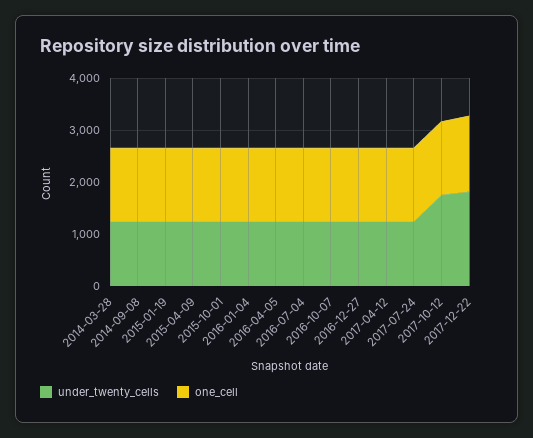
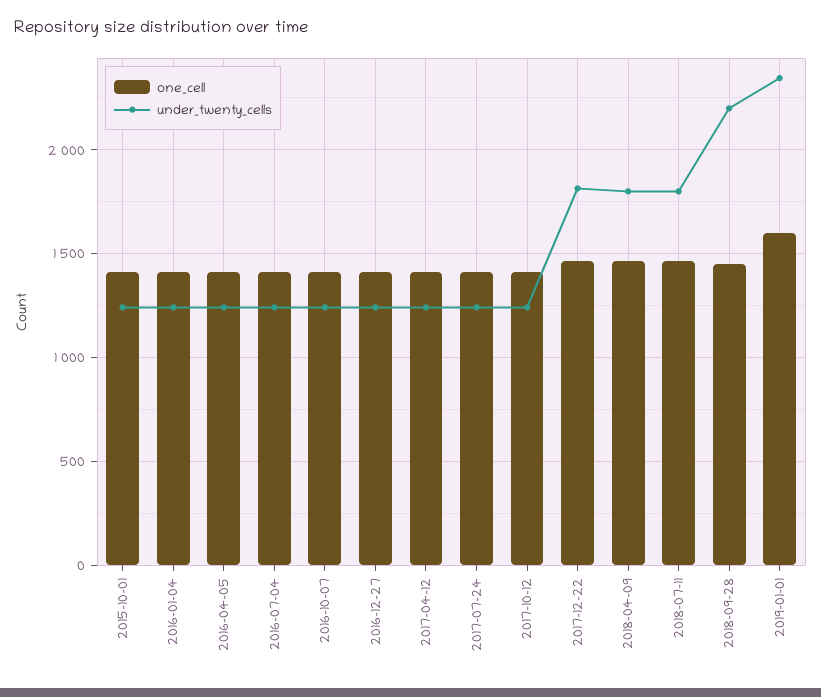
under_twenty_cells, 2014-03-28: 1200 -> none
one_cell, 2014-03-28: 1400 -> none
under_twenty_cells, 2014-09-08: 1200 -> none
one_cell, 2014-09-08: 1400 -> none
under_twenty_cells, 2015-01-19: 1200 -> none
one_cell, 2015-01-19: 1400 -> none
under_twenty_cells, 2015-04-09: 1200 -> none
one_cell, 2015-04-09: 1400 -> none
under_twenty_cells, 2017-10-12: 1800 -> 1250
one_cell, 2018-04-09: none -> 1450
under_twenty_cells, 2018-04-09: none -> 1800
one_cell, 2018-07-11: none -> 1450
under_twenty_cells, 2018-07-11: none -> 1800
one_cell, 2018-09-28: none -> 1450
under_twenty_cells, 2018-09-28: none -> 2200
one_cell, 2019-01-01: none -> 1600
under_twenty_cells, 2019-01-01: none -> 2350

